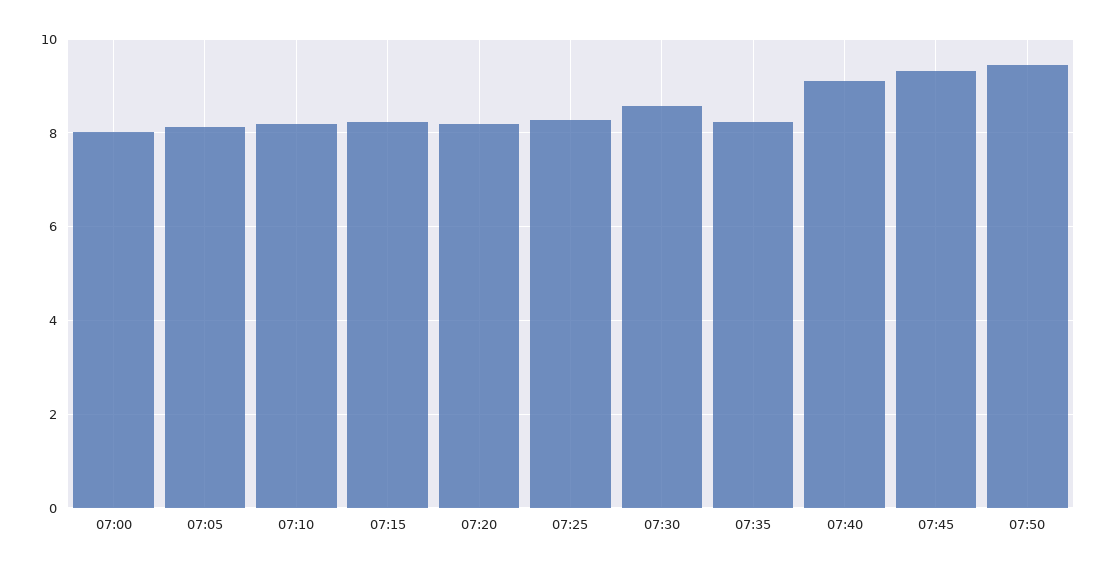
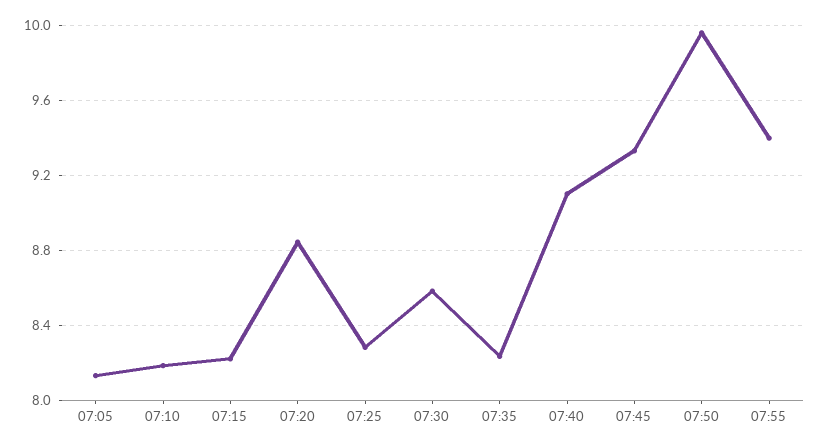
07:00: 8 -> none
07:20: 8.2 -> 8.85
07:50: 9.4 -> 9.95
07:55: none -> 9.4

